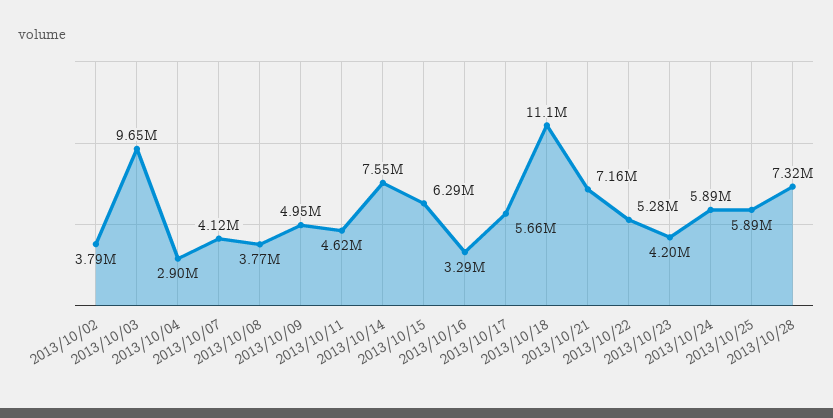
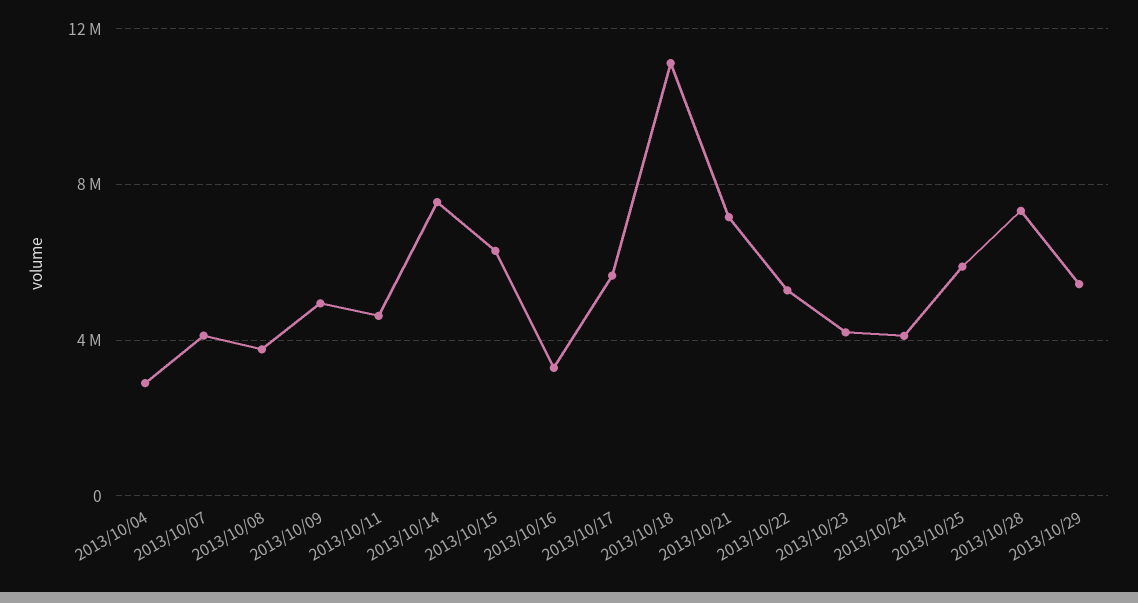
2013/10/02: 3790000 -> none
2013/10/03: 9650000 -> none
2013/10/24: 5890000 -> 4000000
2013/10/29: none -> 5500000

